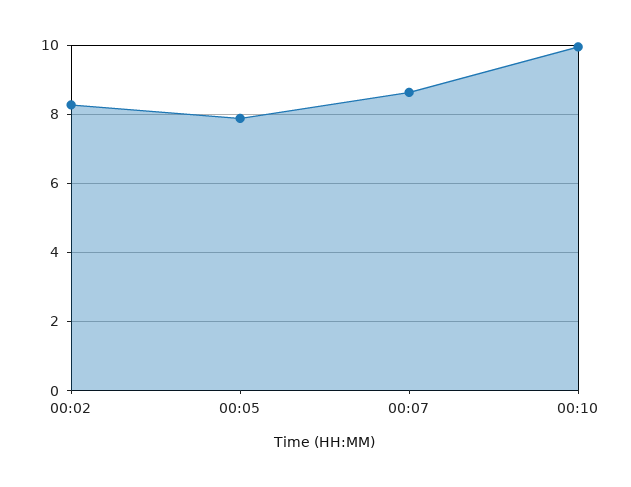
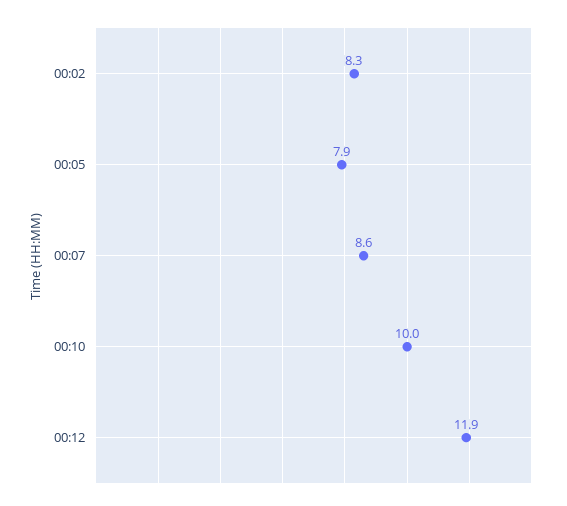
00:12: none -> 11.9

